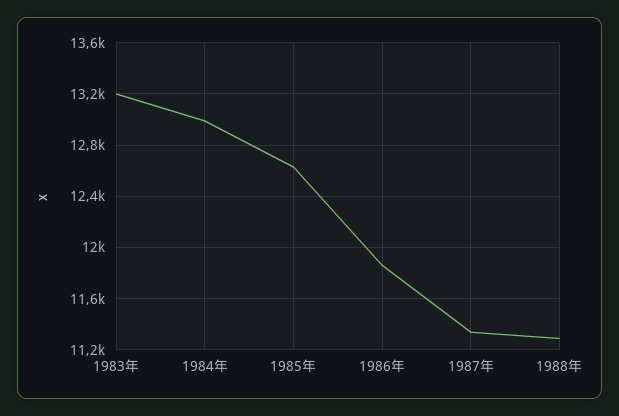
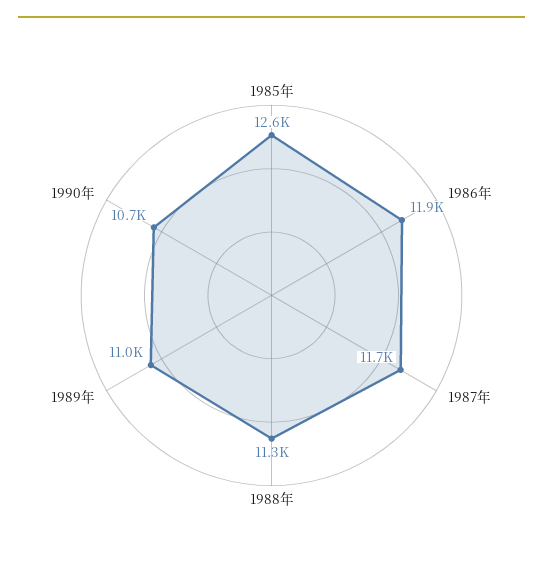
1983年: 13200 -> none
1984年: 13000 -> none
1987年: 11350 -> 11700
1989年: none -> 11000
1990年: none -> 10700

